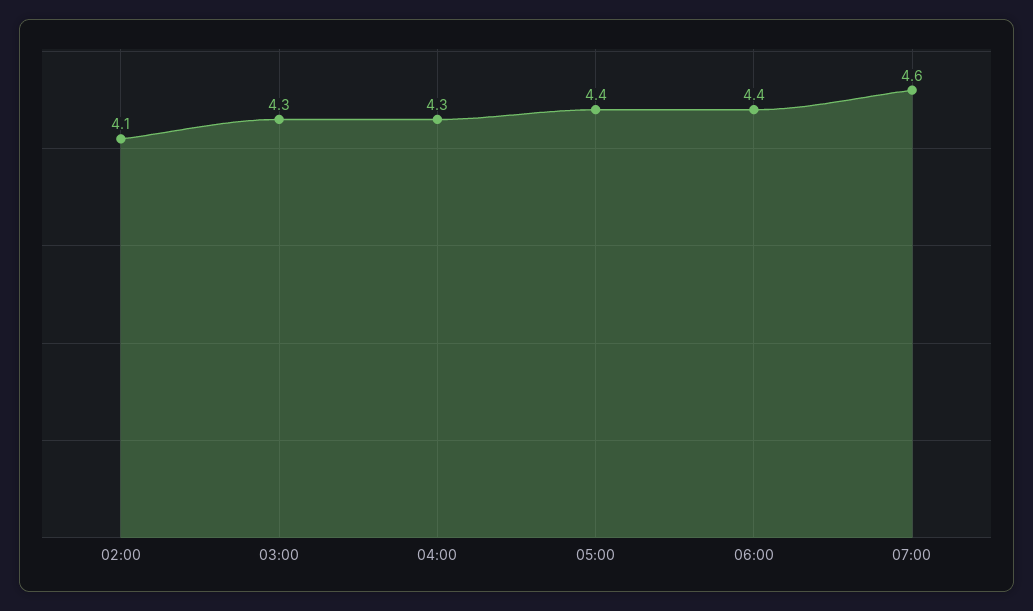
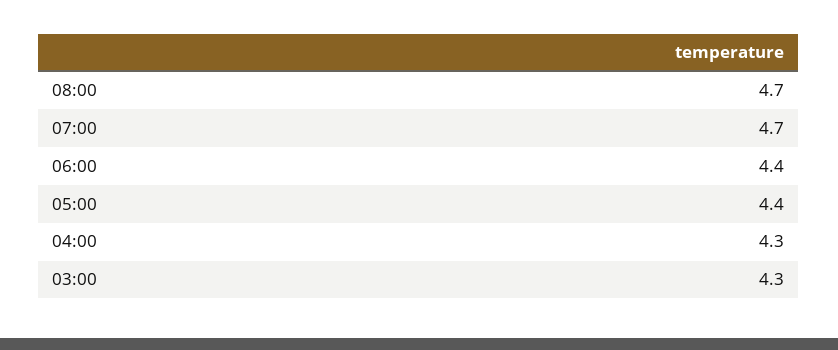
02:00: 4.1 -> none
07:00: 4.6 -> 4.7
08:00: none -> 4.7

